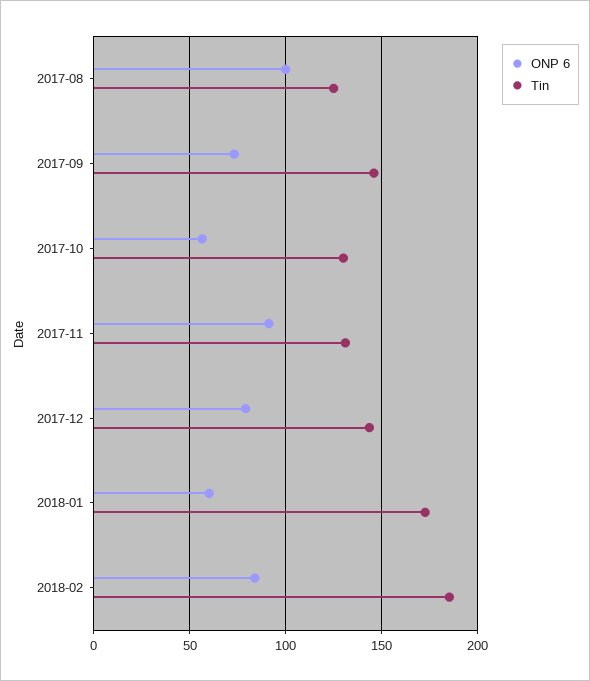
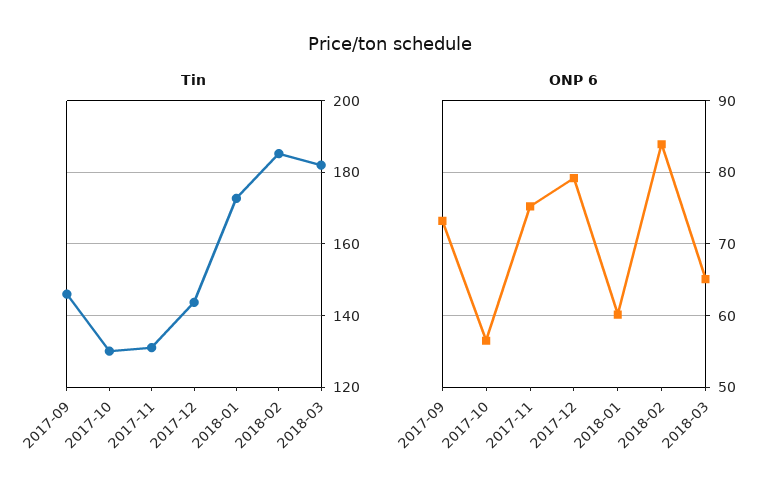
ONP 6, 2017-08: 100 -> none
Tin, 2017-08: 125 -> none
ONP 6, 2017-11: 90 -> 75
Tin, 2018-03: none -> 182
ONP 6, 2018-03: none -> 65

